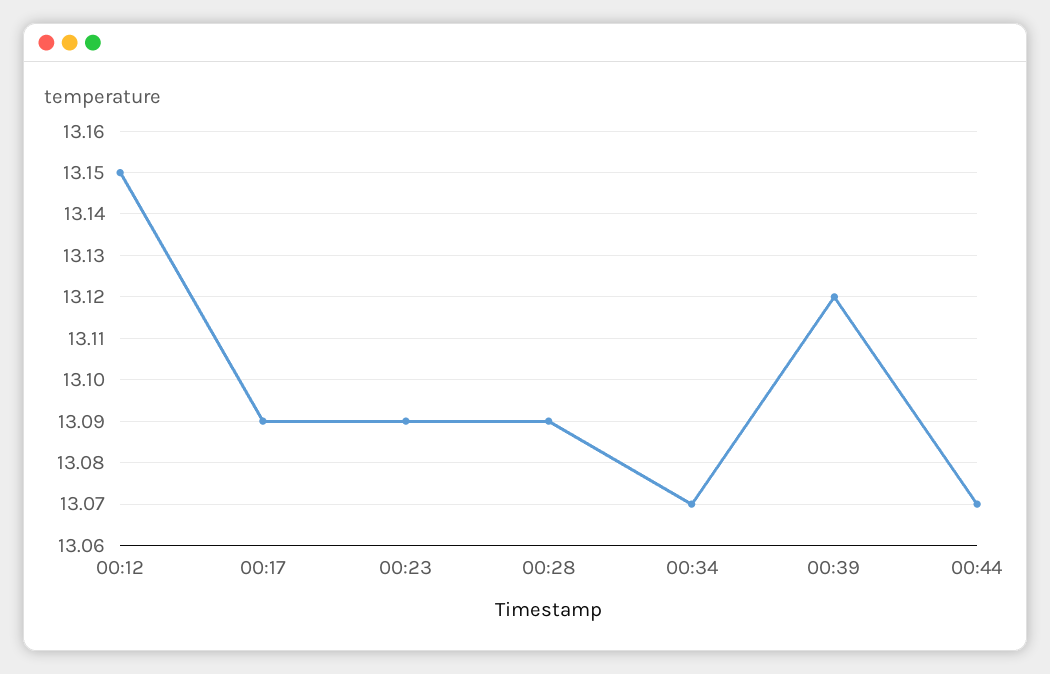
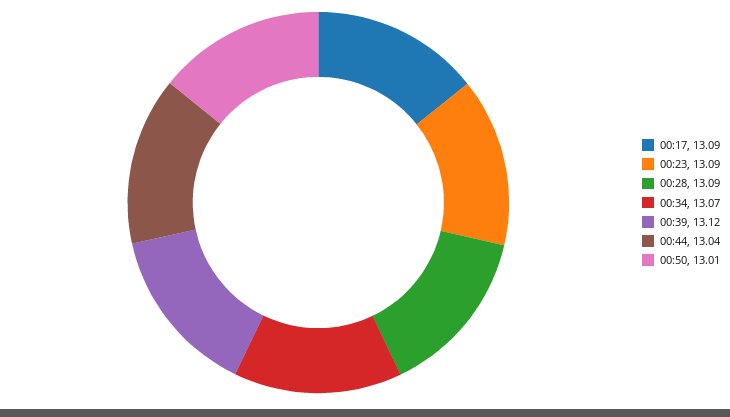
00:12: 13.15 -> none
00:44: 13.07 -> 13.04
00:50: none -> 13.01

